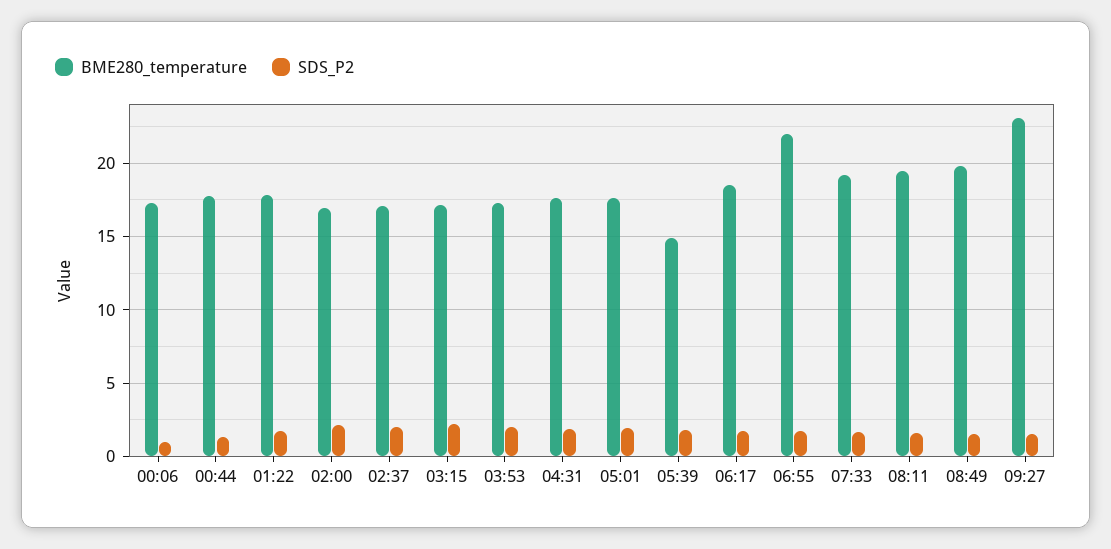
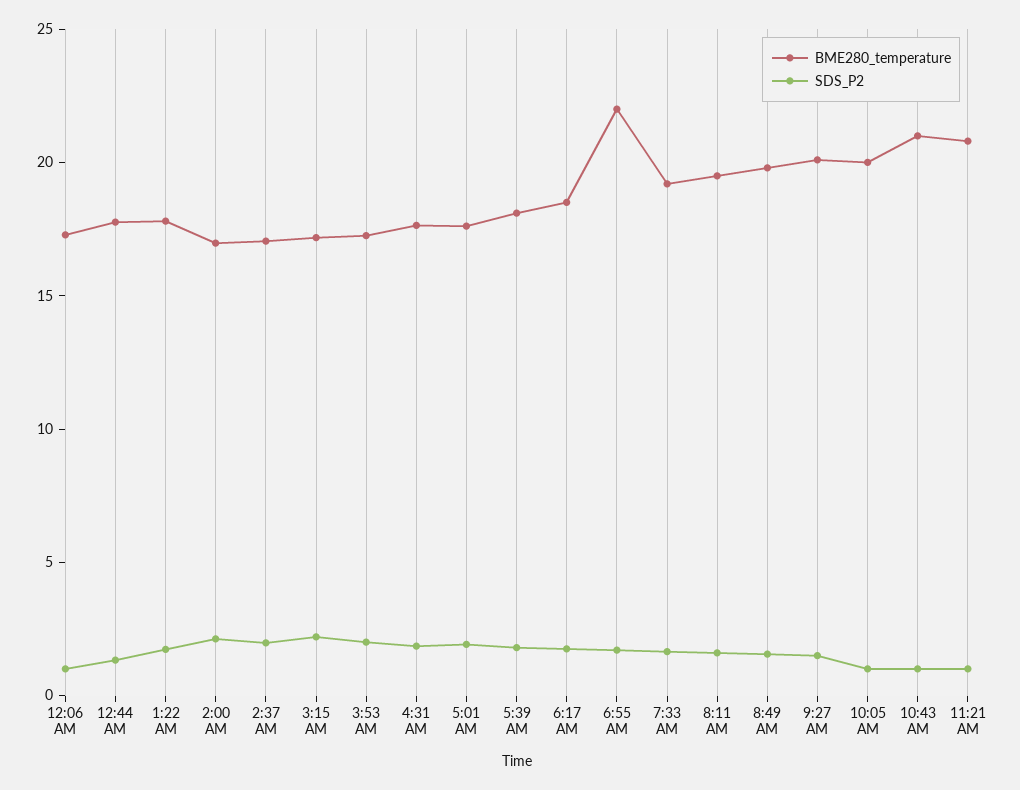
BME280_temperature, 05:39: 15 -> 18
BME280_temperature, 09:27: 23 -> 20
BME280_temperature, 10:05 AM: none -> 20
SDS_P2, 10:05 AM: none -> 1
BME280_temperature, 10:43 AM: none -> 21
SDS_P2, 10:43 AM: none -> 1
BME280_temperature, 11:21 AM: none -> 21
SDS_P2, 11:21 AM: none -> 1

